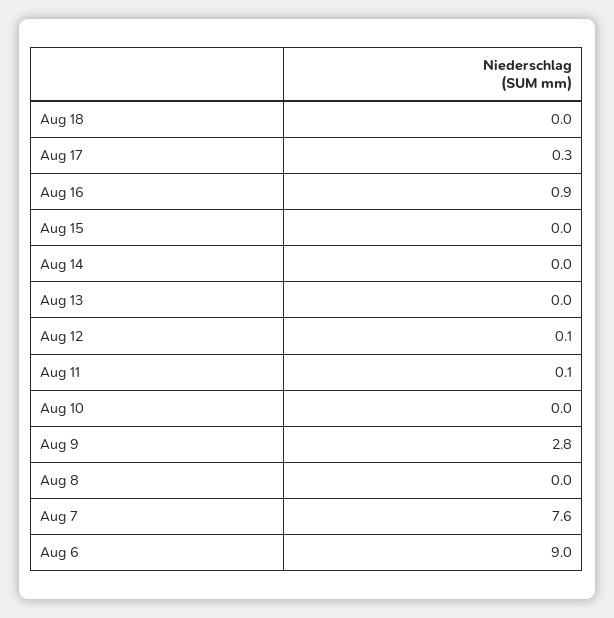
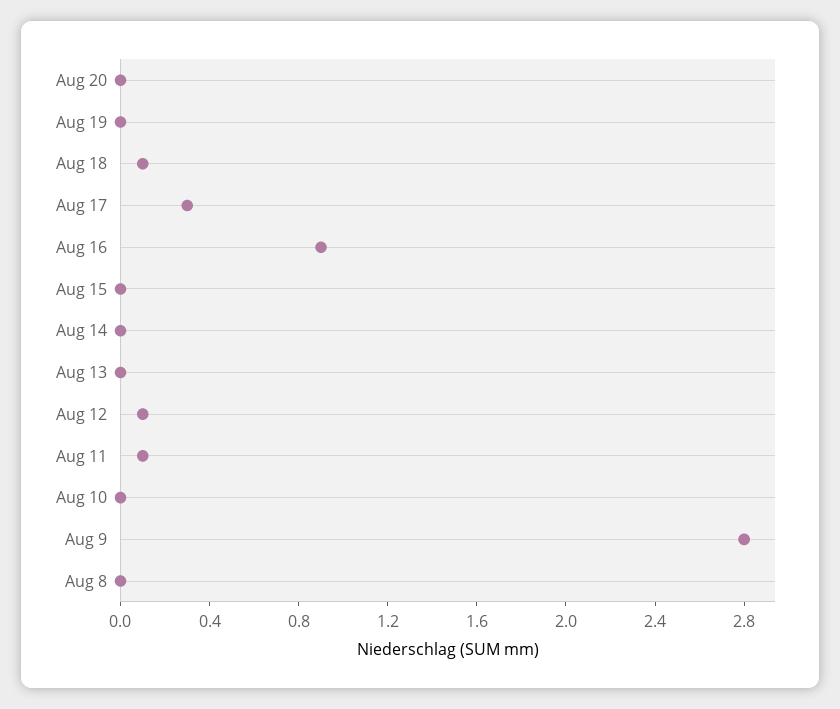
Aug 18: 0 -> 0.1
Aug 7: 7.6 -> none
Aug 6: 9 -> none
Aug 20: none -> 0
Aug 19: none -> 0

